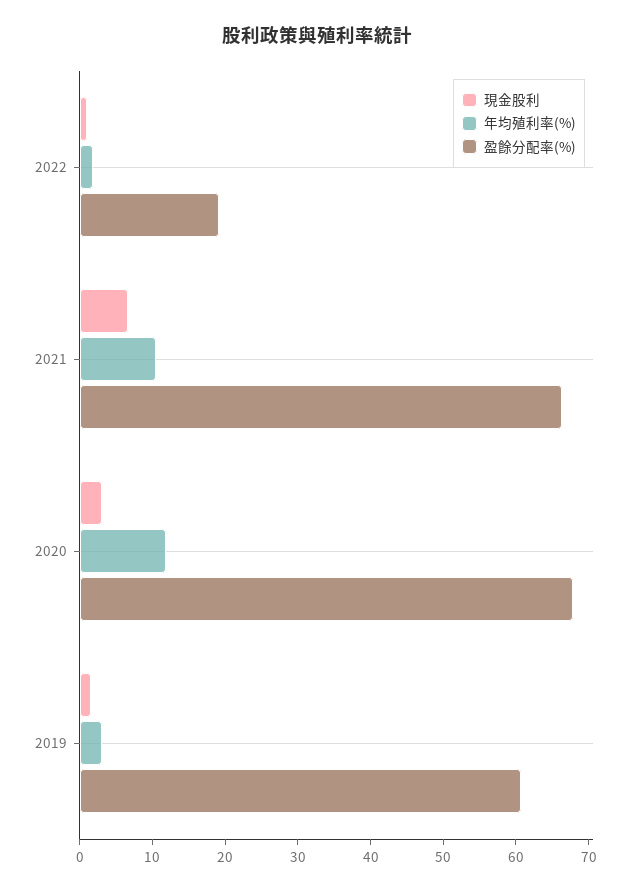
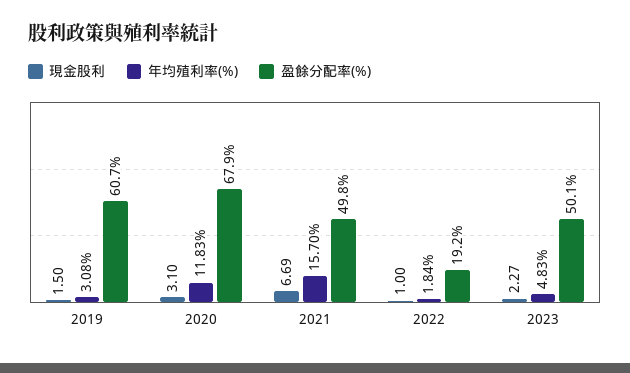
年均殖利率(%), 2021: 10 -> 15.7
盈餘分配率(%), 2021: 66 -> 49.8
現金股利, 2023: none -> 2.27
年均殖利率(%), 2023: none -> 4.83
盈餘分配率(%), 2023: none -> 50.1

